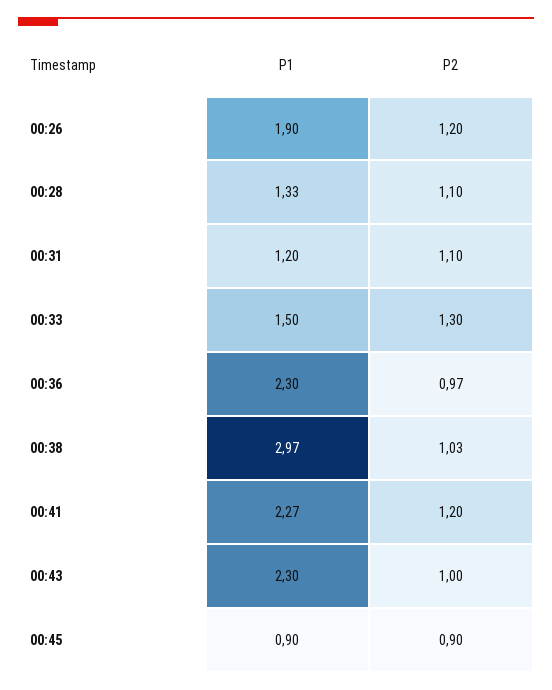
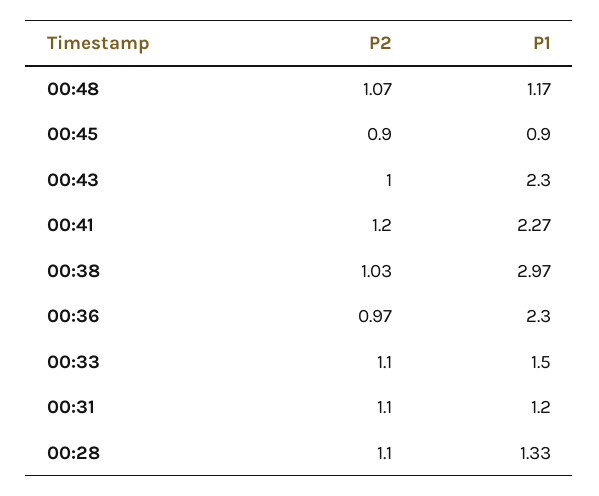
P1, 00:26: 1.9 -> none
P2, 00:26: 1.2 -> none
P2, 00:33: 1.3 -> 1.1
P2, 00:48: none -> 1.07
P1, 00:48: none -> 1.17

